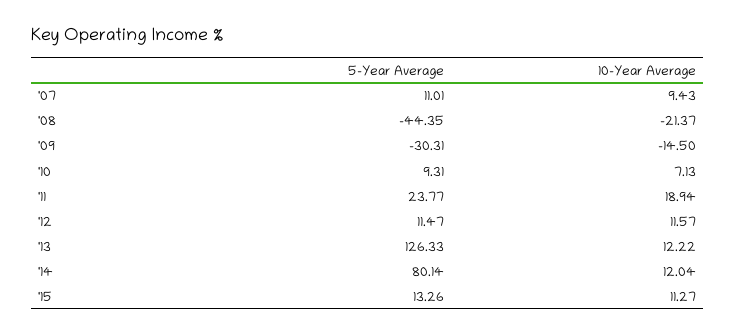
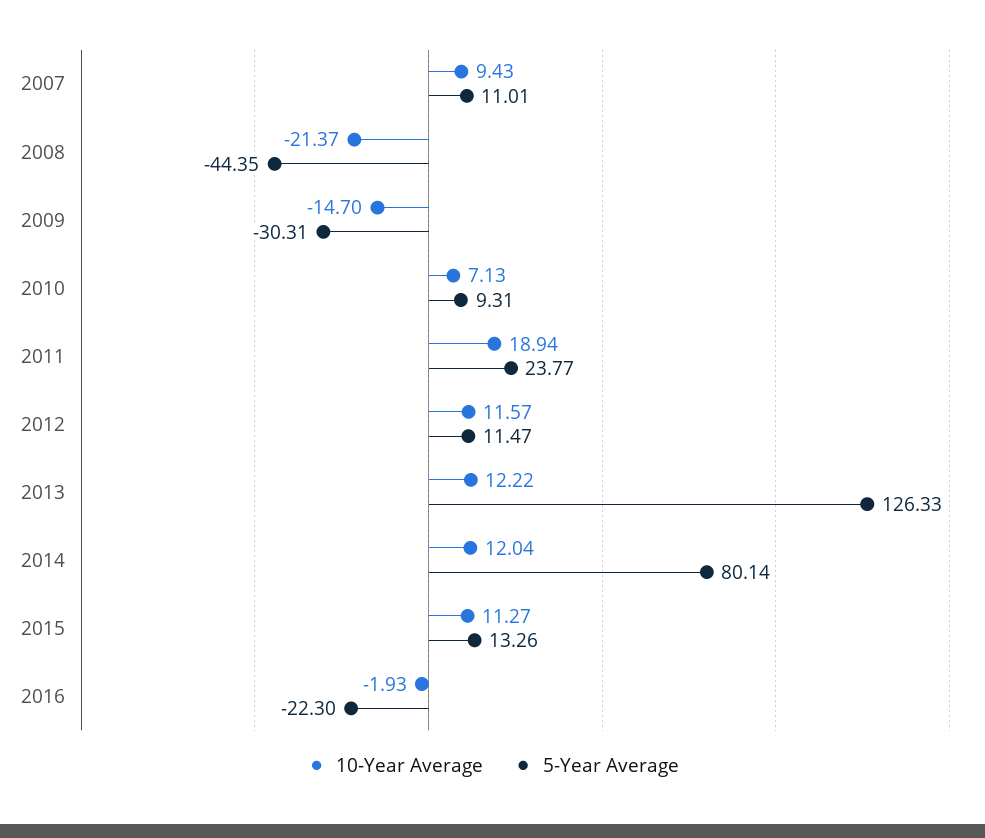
10-Year Average, '09: -14.5 -> -14.7
10-Year Average, 2016: none -> -1.93
5-Year Average, 2016: none -> -22.3

